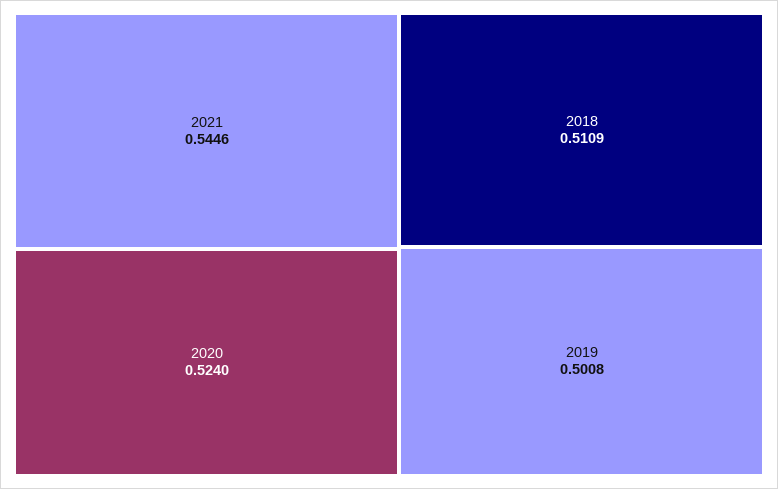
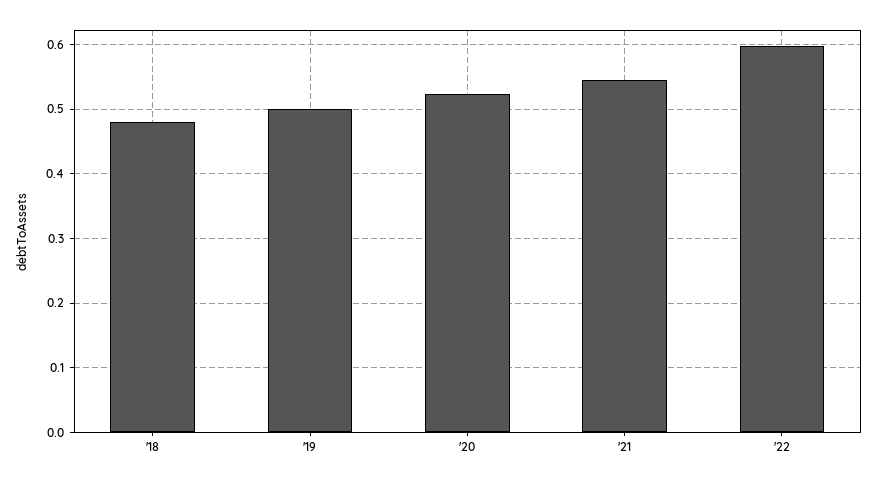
2018: 0.5109 -> 0.48
'22: none -> 0.6

